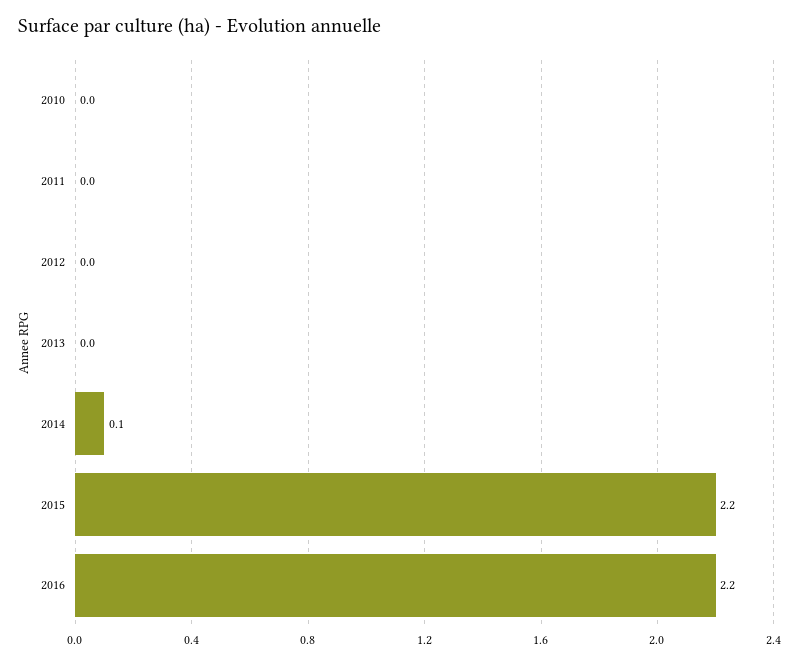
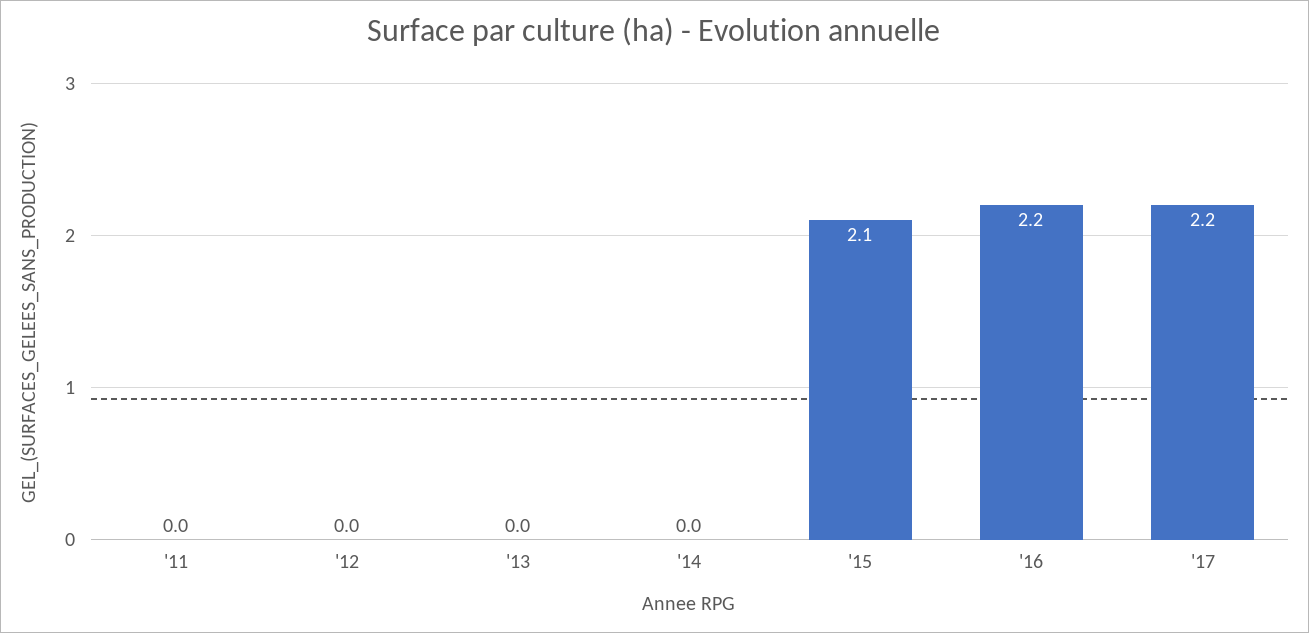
2010: 0 -> none
2014: 0.1 -> 0
2015: 2.2 -> 2.1
'17: none -> 2.2

